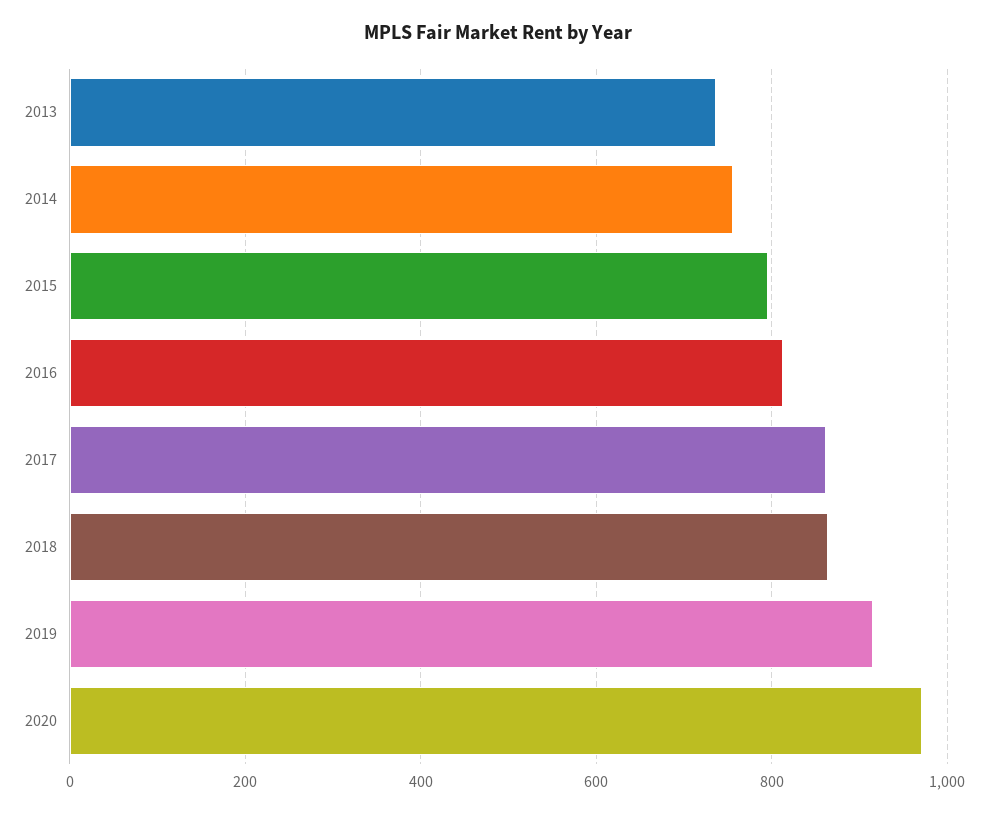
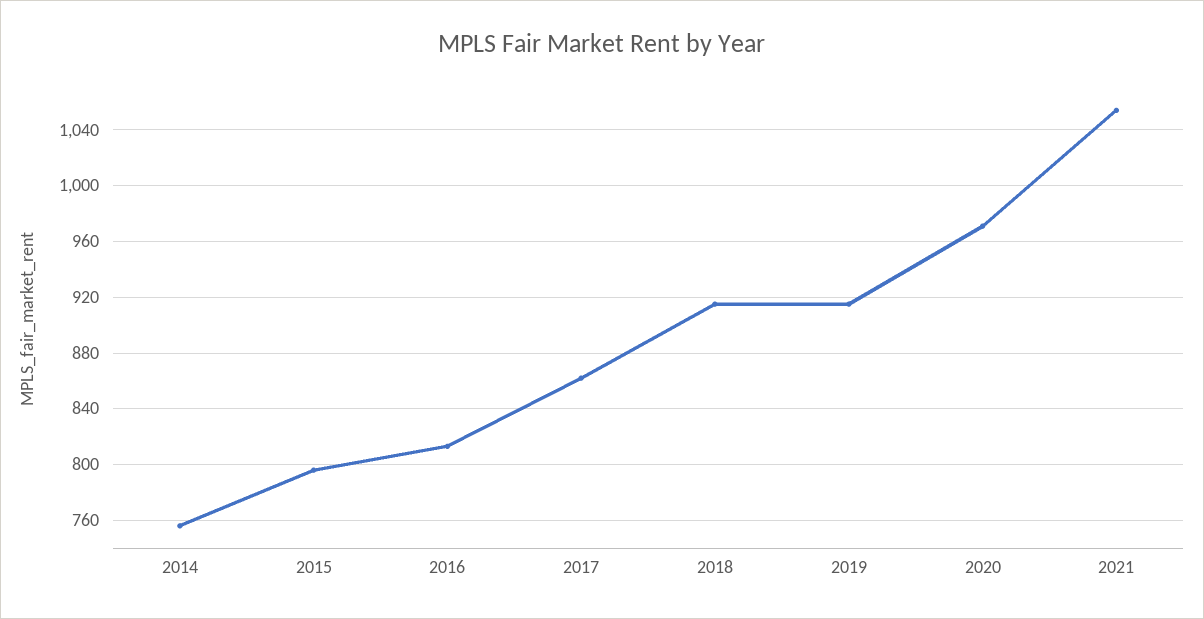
2013: 740 -> none
2018: 860 -> 915
2021: none -> 1055

